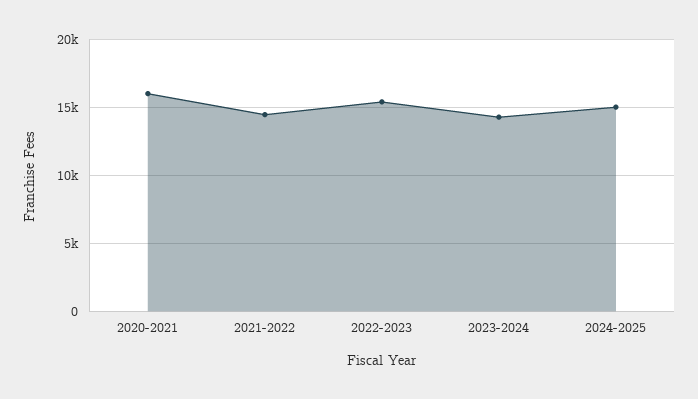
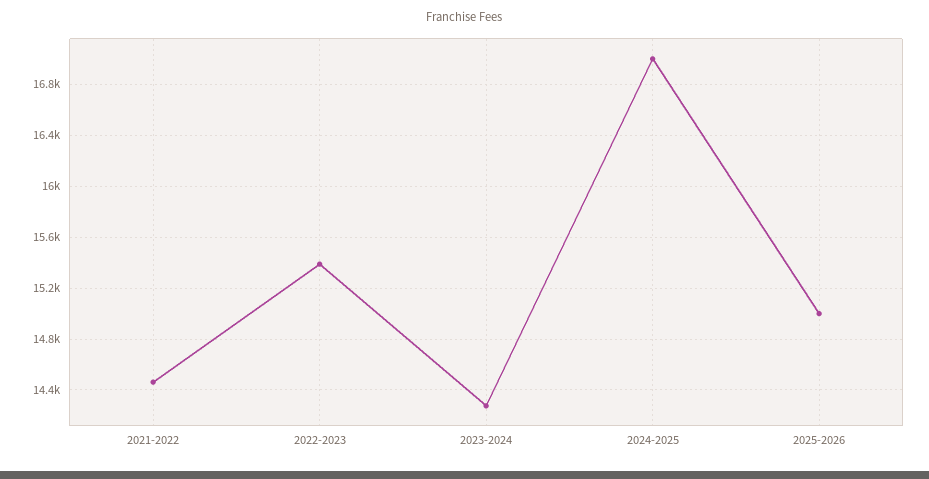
2020-2021: 16000 -> none
2024-2025: 15000 -> 17000
2025-2026: none -> 15000

